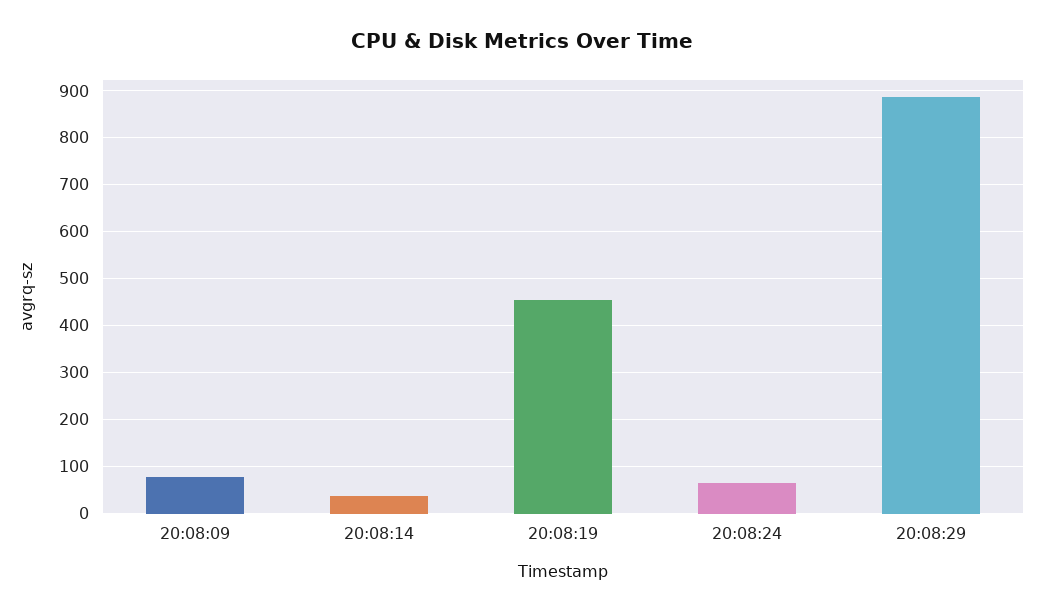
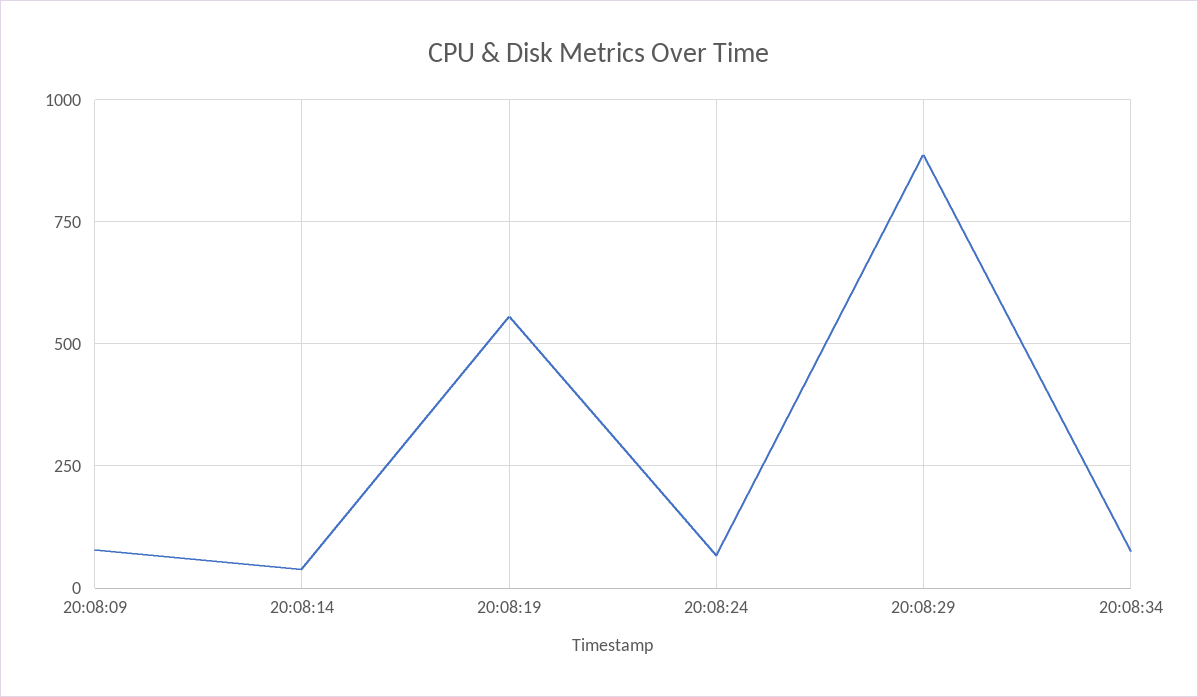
20:08:19: 460 -> 550
20:08:34: none -> 75

